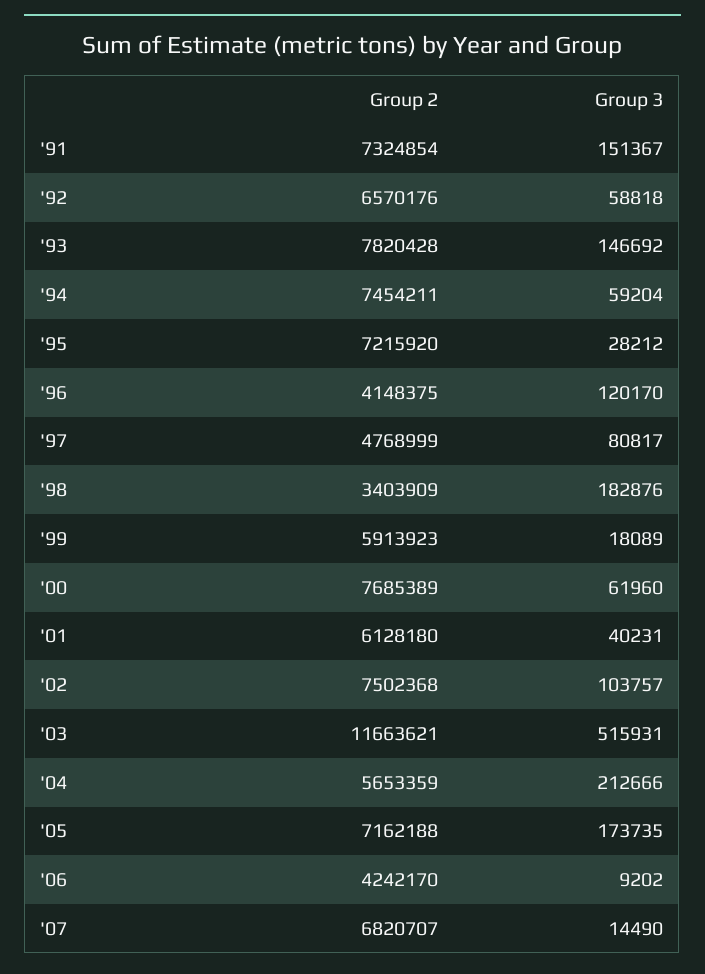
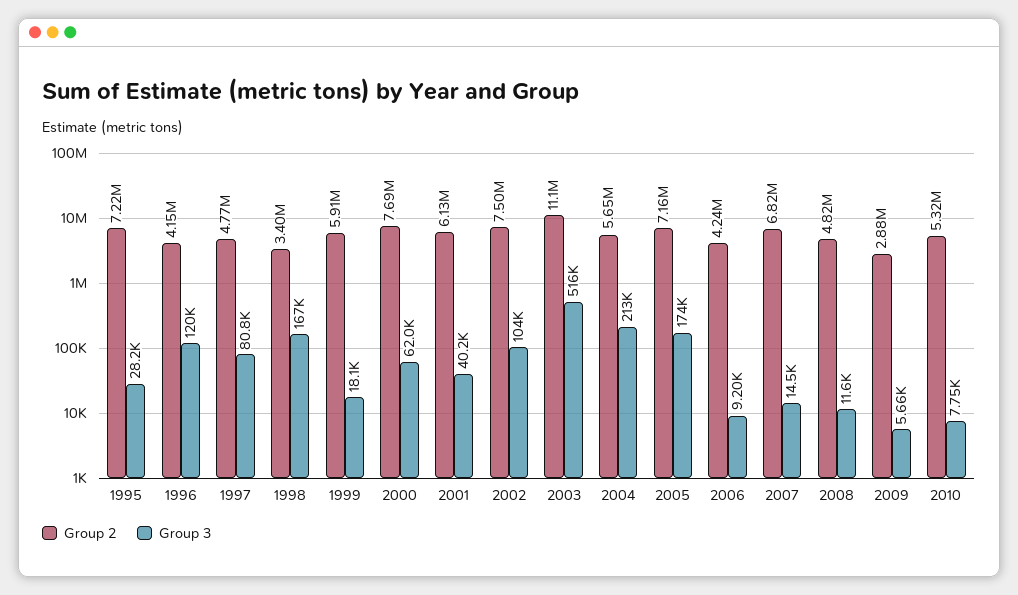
Group 2, '91: 7324854 -> none
Group 3, '91: 151367 -> none
Group 2, '92: 6570176 -> none
Group 3, '92: 58818 -> none
Group 2, '93: 7820428 -> none
Group 3, '93: 146692 -> none
Group 2, '94: 7454211 -> none
Group 3, '94: 59204 -> none
Group 3, '98: 182876 -> 167000
Group 2, '03: 11663621 -> 11100000
Group 2, 2008: none -> 4820000
Group 3, 2008: none -> 11600
Group 2, 2009: none -> 2880000
Group 3, 2009: none -> 5660
Group 2, 2010: none -> 5320000
Group 3, 2010: none -> 7750

